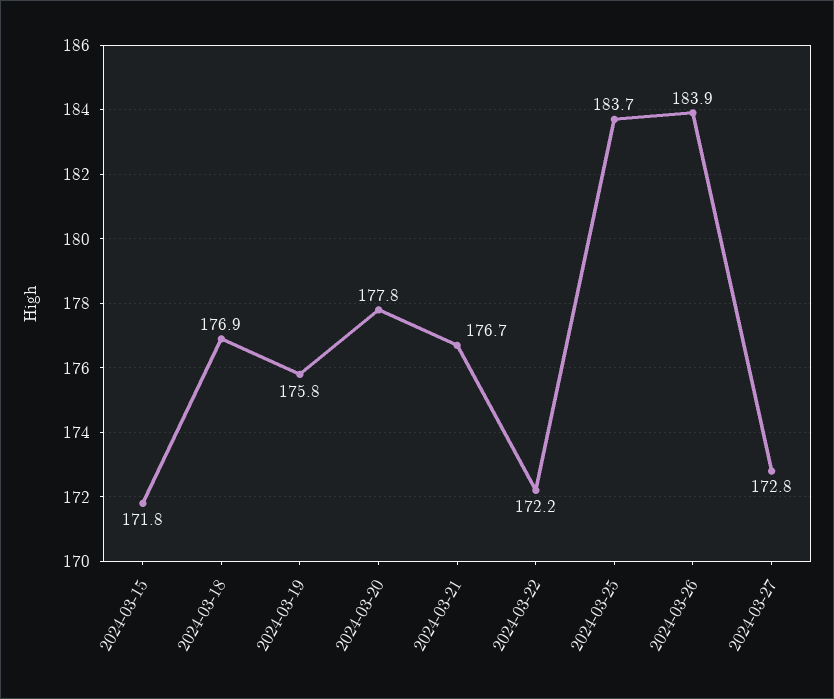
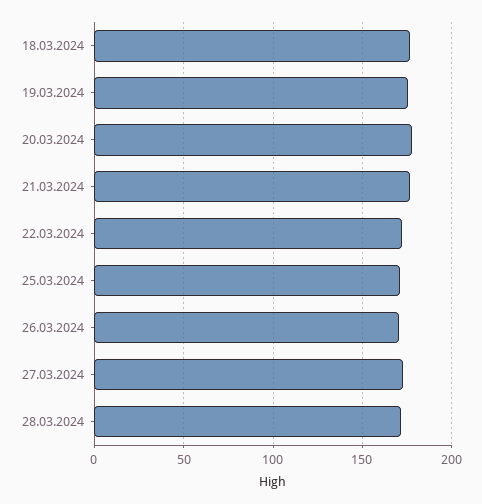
2024-03-15: 171.8 -> none
2024-03-25: 183.7 -> 170
2024-03-26: 183.9 -> 170
28.03.2024: none -> 170

